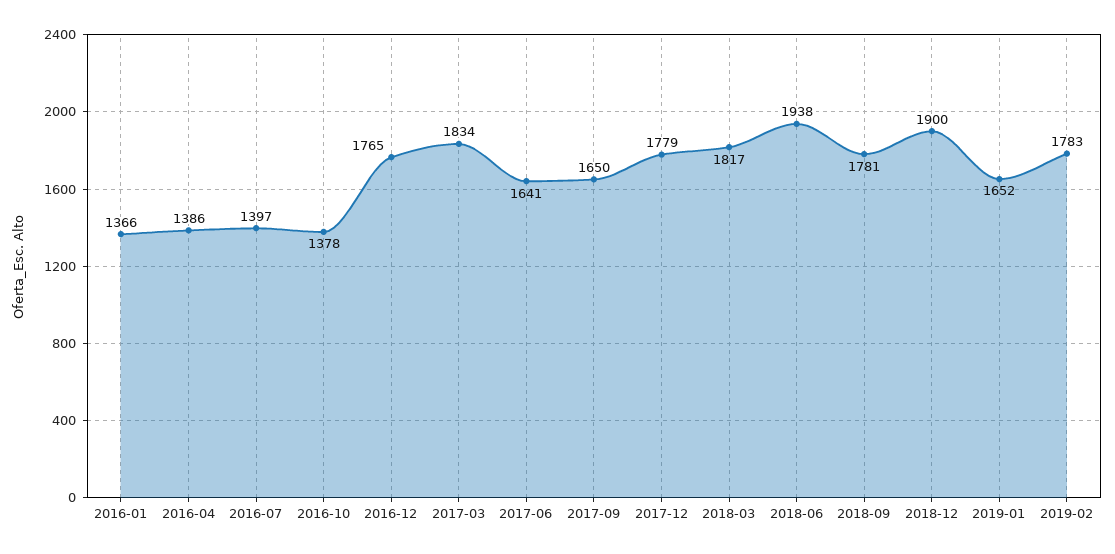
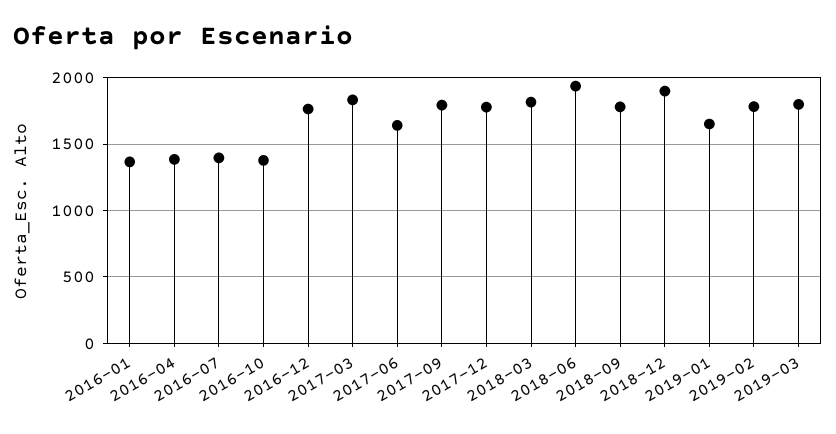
2017-09: 1650 -> 1800
2019-03: none -> 1800

